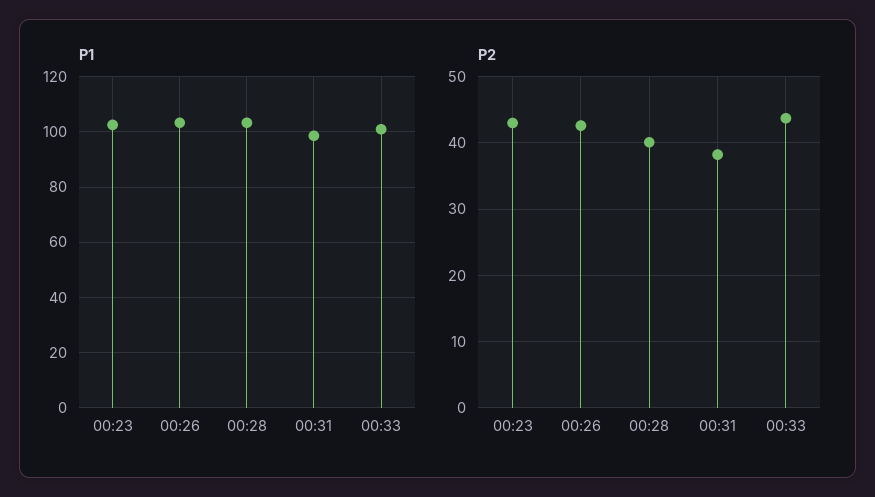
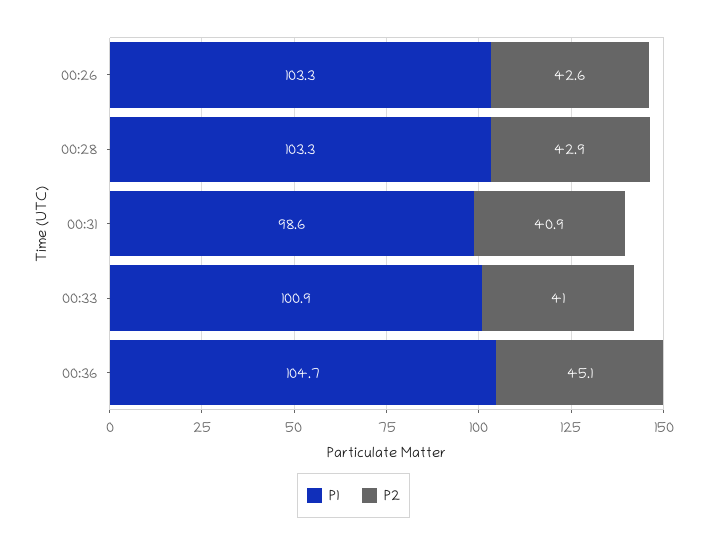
P1, 00:23: 102.5 -> none
P2, 00:23: 43 -> none
P2, 00:28: 40 -> 42.9
P2, 00:31: 38 -> 40.9
P2, 00:33: 44 -> 41
P1, 00:36: none -> 104.7
P2, 00:36: none -> 45.1

